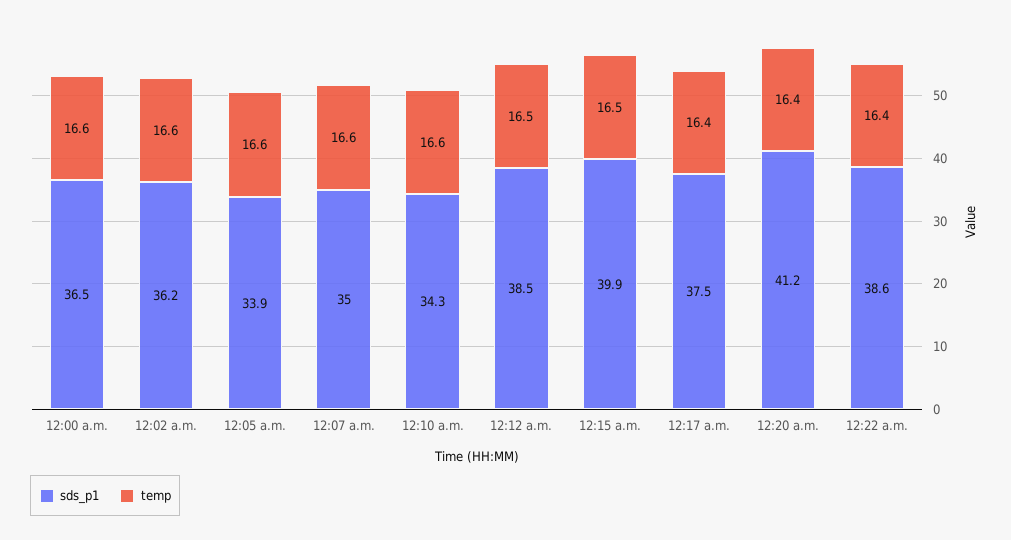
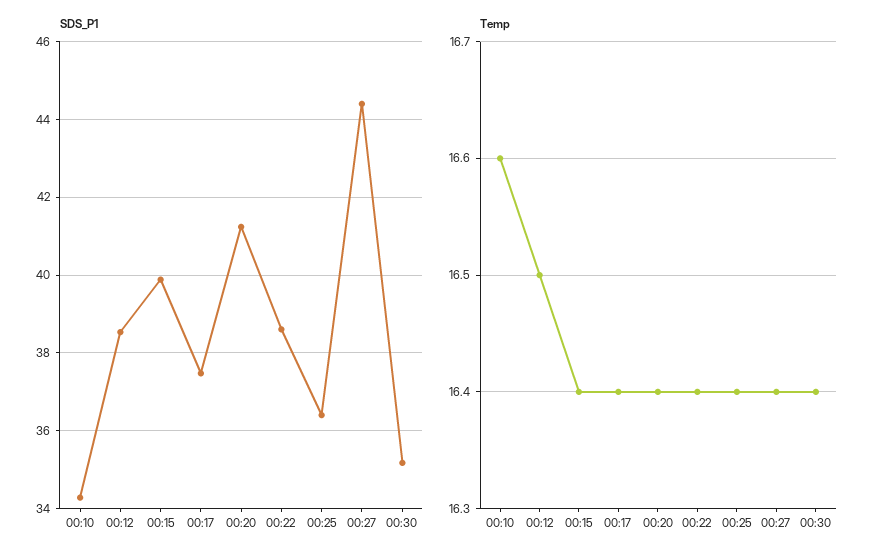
sds_p1, 12:00 a.m.: 36.5 -> none
temp, 12:00 a.m.: 16.6 -> none
sds_p1, 12:02 a.m.: 36.2 -> none
temp, 12:02 a.m.: 16.6 -> none
sds_p1, 12:05 a.m.: 33.9 -> none
temp, 12:05 a.m.: 16.6 -> none
sds_p1, 12:07 a.m.: 35 -> none
temp, 12:07 a.m.: 16.6 -> none
temp, 12:15 a.m.: 16.5 -> 16.4
sds_p1, 00:25: none -> 36.4
sds_p1, 00:27: none -> 44.4
sds_p1, 00:30: none -> 35.2
temp, 00:25: none -> 16.4
temp, 00:27: none -> 16.4
temp, 00:30: none -> 16.4

